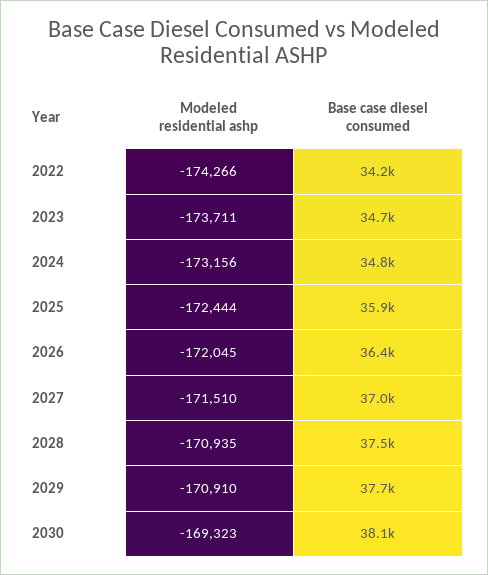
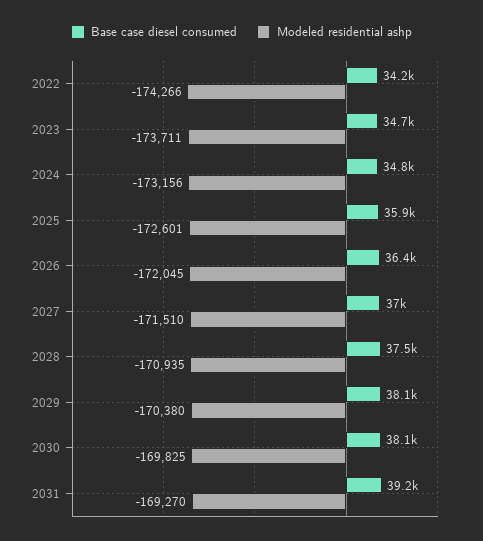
Modeled residential ashp, 2025: -172444 -> -172601
Modeled residential ashp, 2029: -170910 -> -170380
Base case diesel consumed, 2029: 37700 -> 38100
Modeled residential ashp, 2030: -169323 -> -169825
Base case diesel consumed, 2031: none -> 39200
Modeled residential ashp, 2031: none -> -169270

